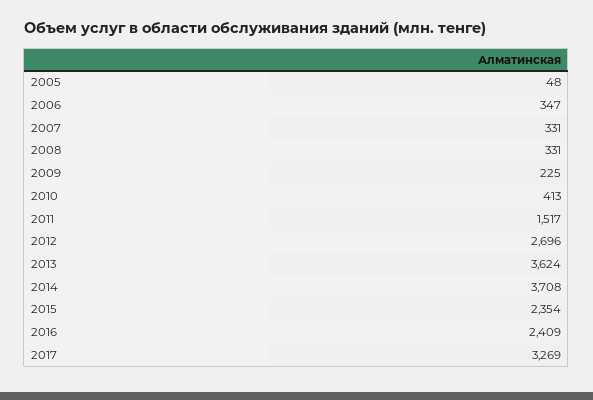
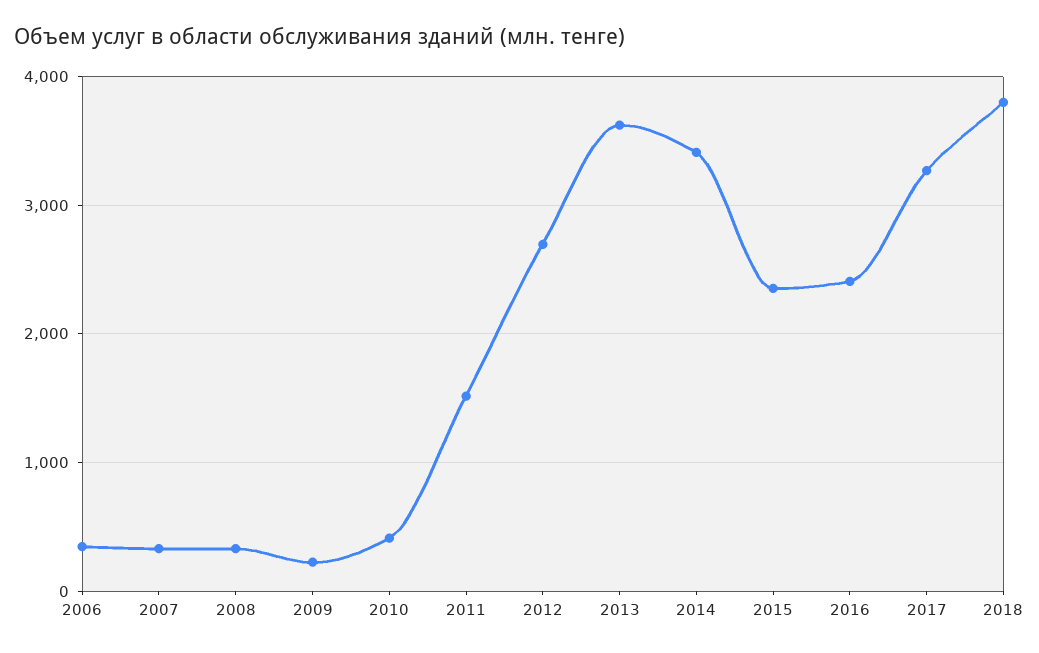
2005: 48 -> none
2014: 3708 -> 3400
2018: none -> 3800

